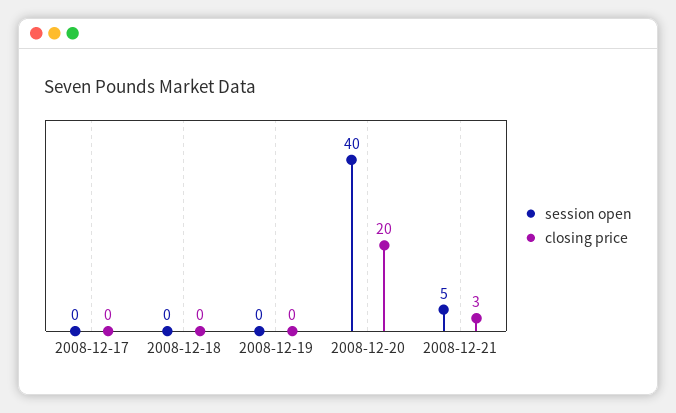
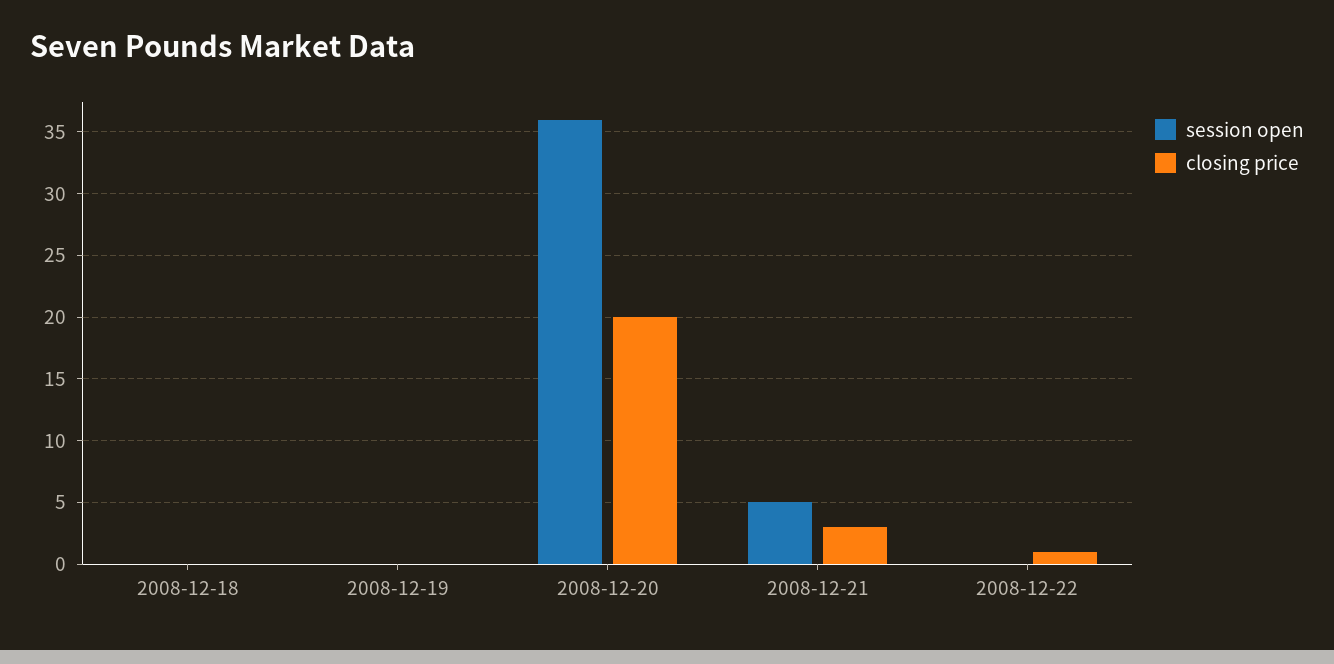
session open, 2008-12-17: 0 -> none
closing price, 2008-12-17: 0 -> none
session open, 2008-12-20: 40 -> 36
session open, 2008-12-22: none -> 0
closing price, 2008-12-22: none -> 1

